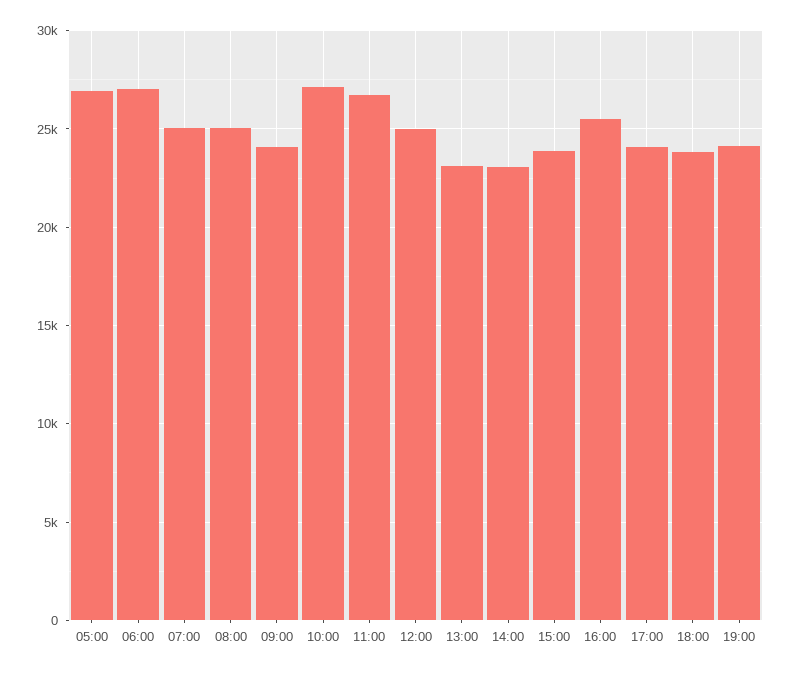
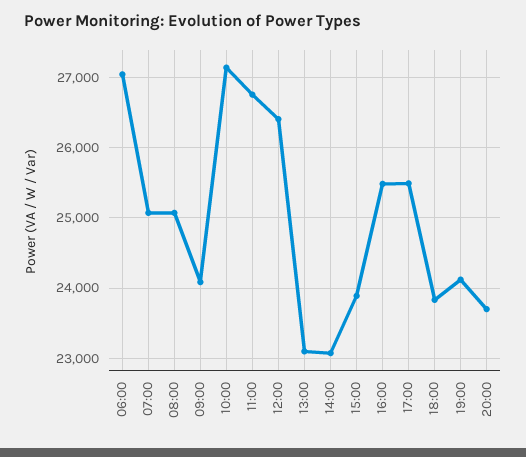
05:00: 27000 -> none
12:00: 25000 -> 26400
17:00: 24000 -> 25500
20:00: none -> 23700

